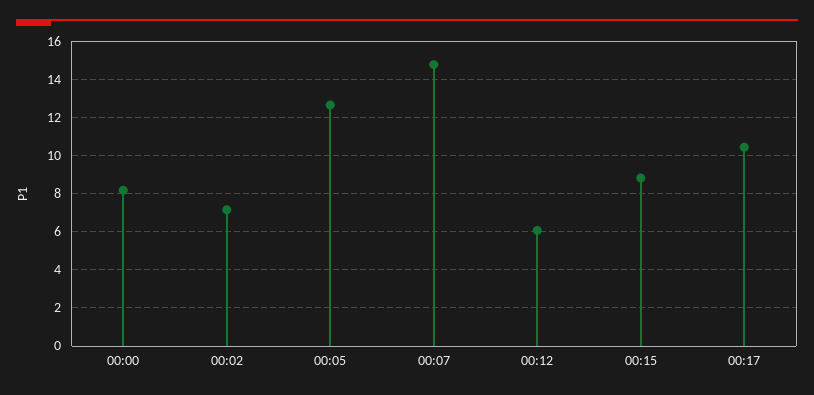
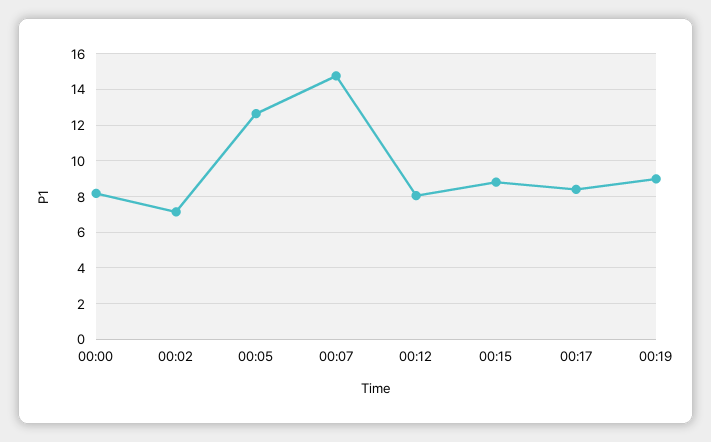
00:12: 6 -> 8
00:17: 10.5 -> 8.5
00:19: none -> 9

